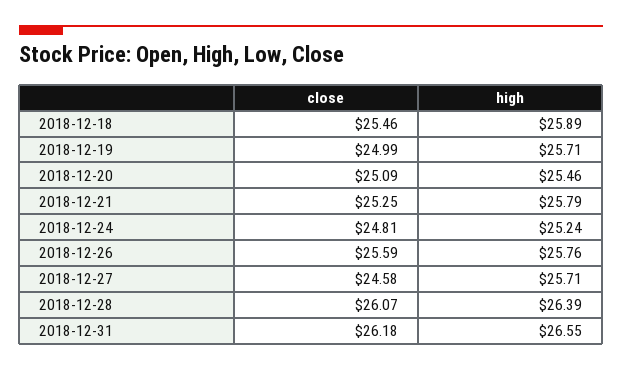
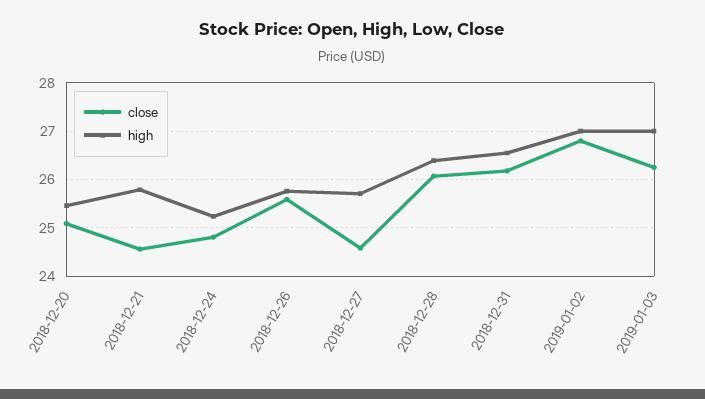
close, 2018-12-18: 25.46 -> none
high, 2018-12-18: 25.89 -> none
close, 2018-12-19: 24.99 -> none
high, 2018-12-19: 25.71 -> none
close, 2018-12-21: 25.25 -> 24.6
close, 2019-01-02: none -> 26.8
high, 2019-01-02: none -> 27
close, 2019-01-03: none -> 26.2
high, 2019-01-03: none -> 27

